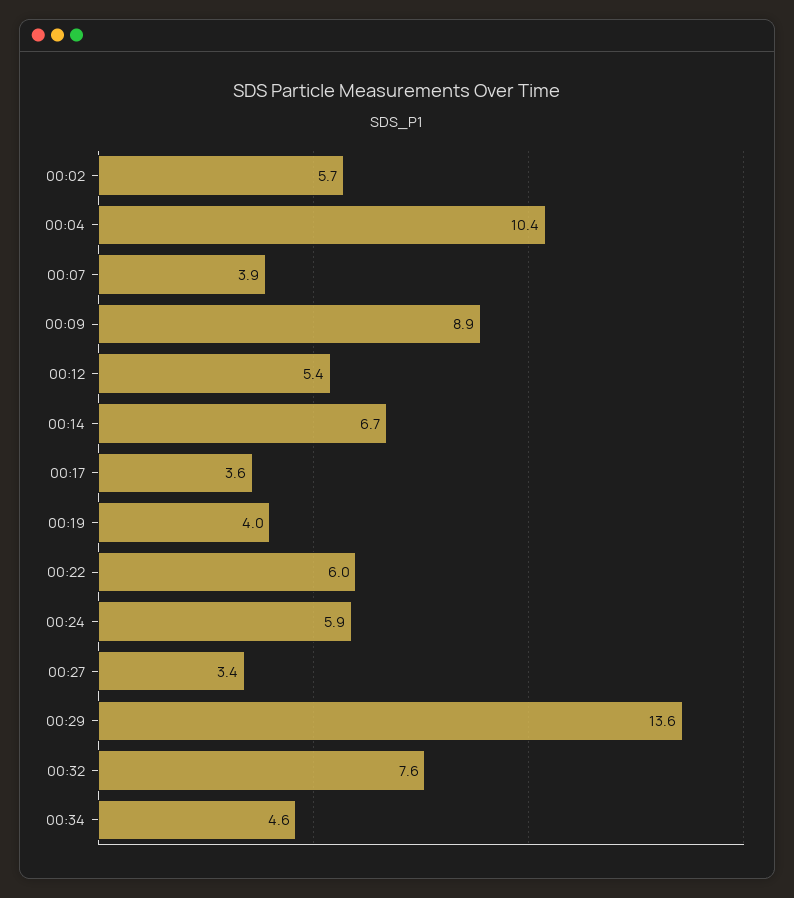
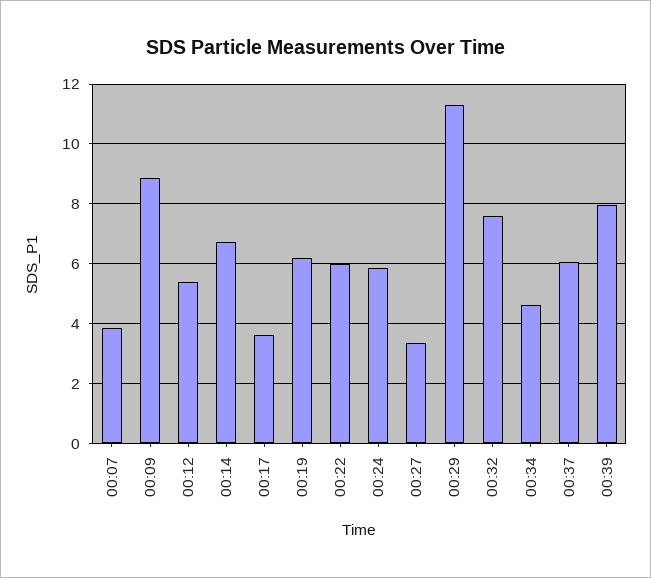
00:02: 5.7 -> none
00:04: 10.4 -> none
00:19: 4 -> 6.25
00:29: 13.6 -> 11.25
00:37: none -> 6
00:39: none -> 8

